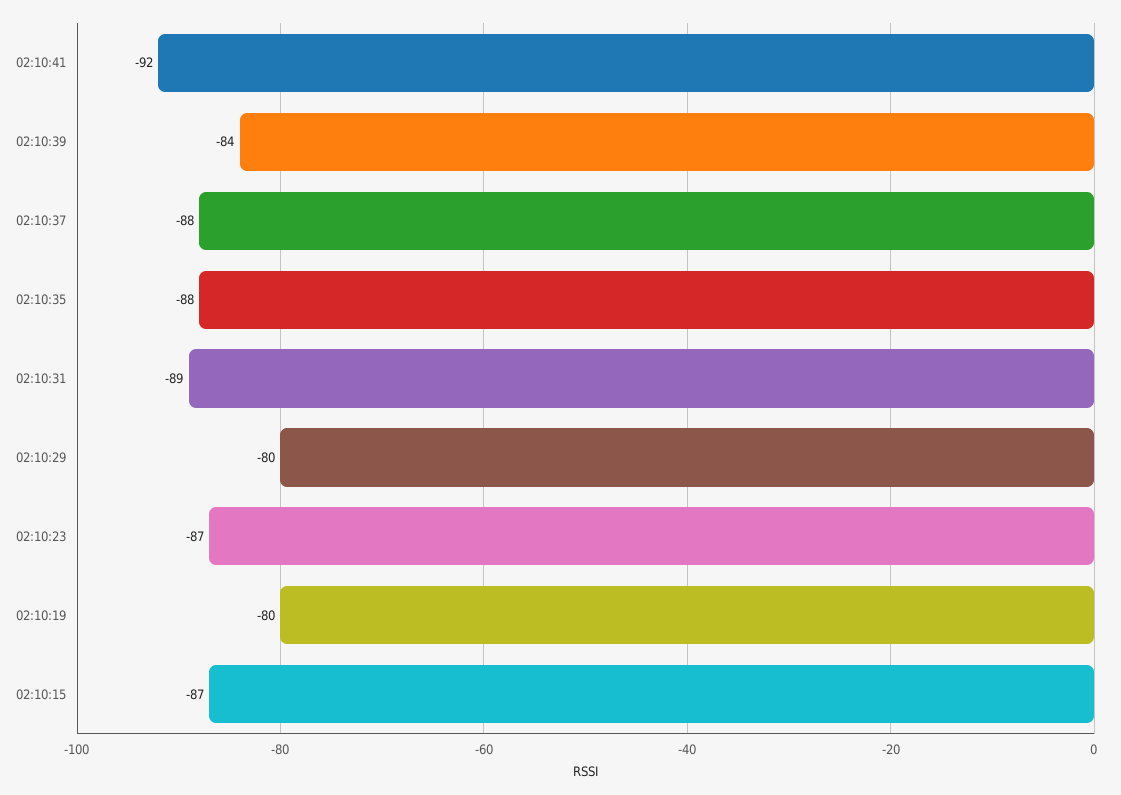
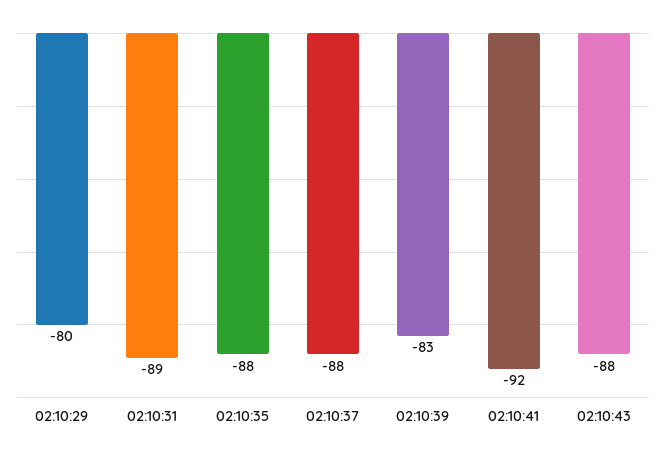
02:10:39: -84 -> -83
02:10:23: -87 -> none
02:10:19: -80 -> none
02:10:15: -87 -> none
02:10:43: none -> -88

